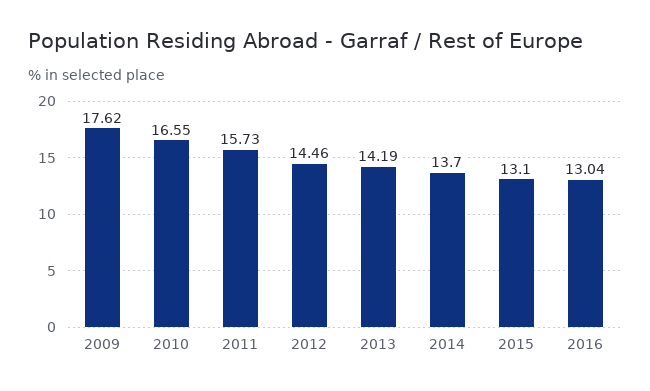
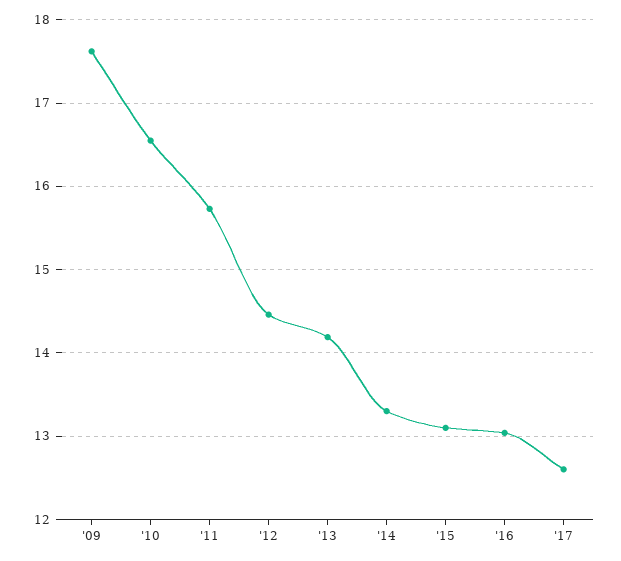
2014: 13.7 -> 13.3
'17: none -> 12.6

